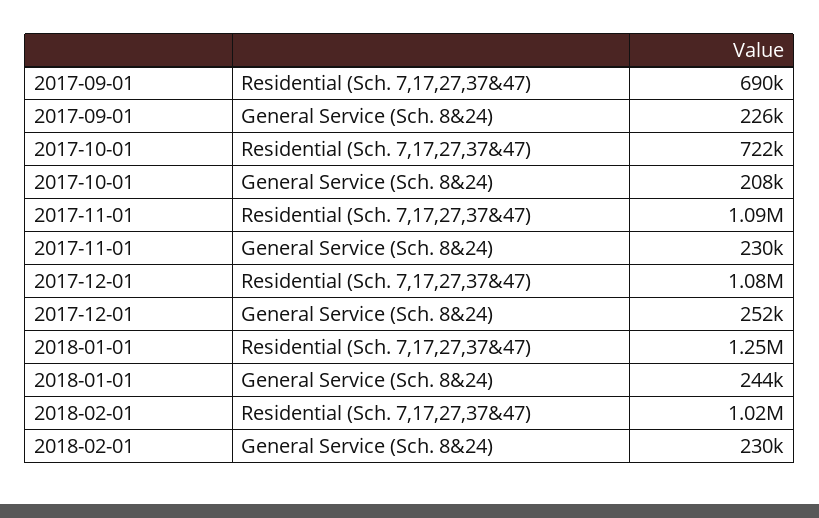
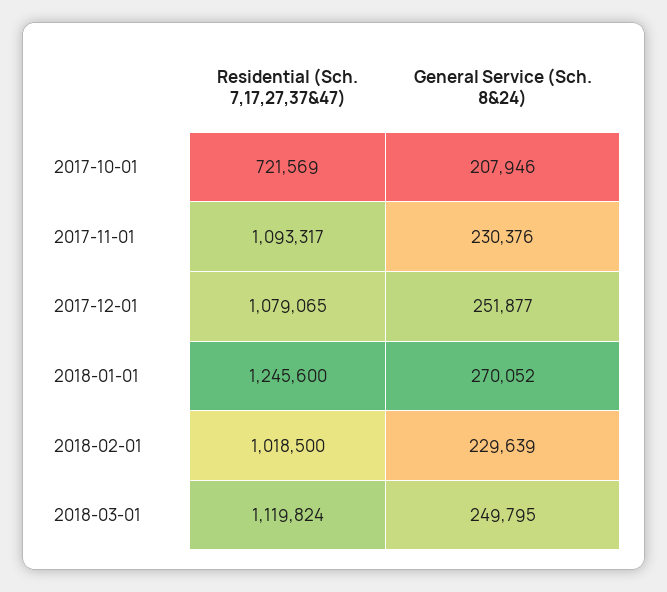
2017-09-01, Residential (Sch. 7,17,27,37&47): 690000 -> none
2017-09-01, General Service (Sch. 8&24): 226000 -> none
2018-01-01, General Service (Sch. 8&24): 244000 -> 270052
2018-03-01, Residential (Sch. 7,17,27,37&47): none -> 1119824
2018-03-01, General Service (Sch. 8&24): none -> 249795

